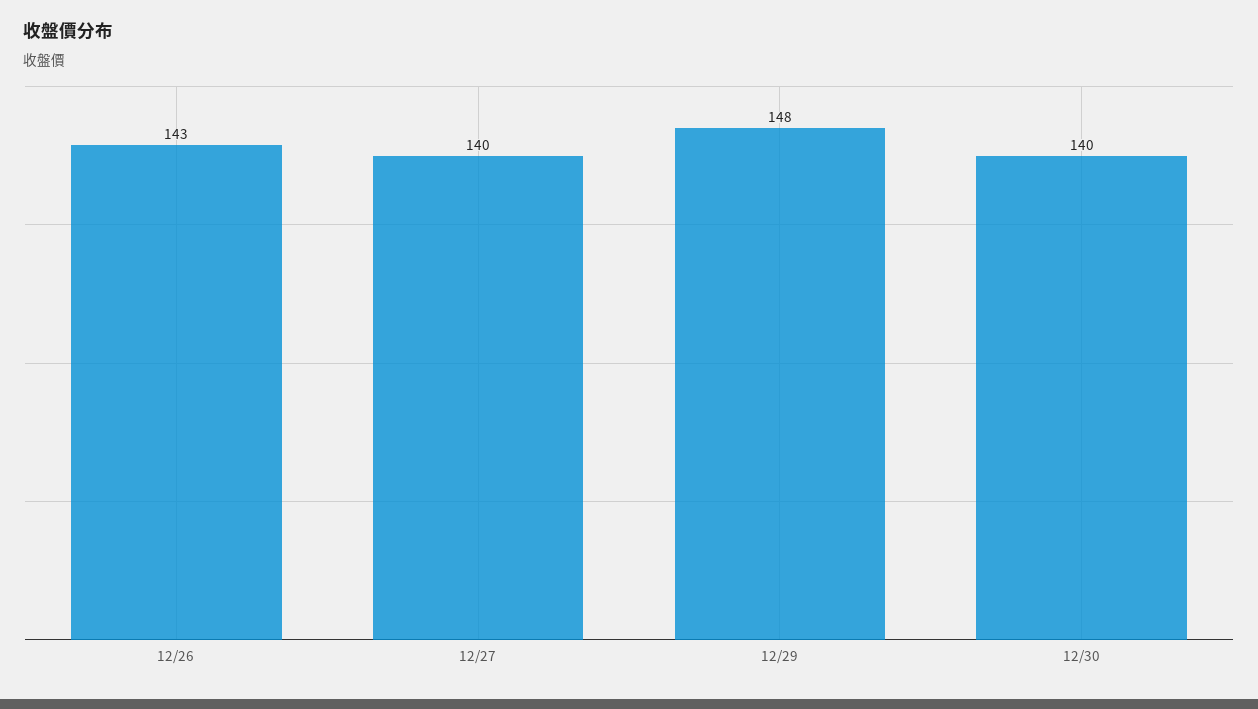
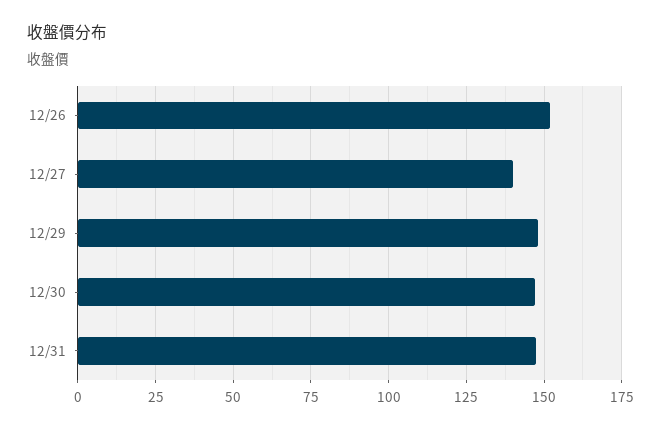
12/26: 143 -> 152.5
12/30: 140 -> 147.5
12/31: none -> 147.5

